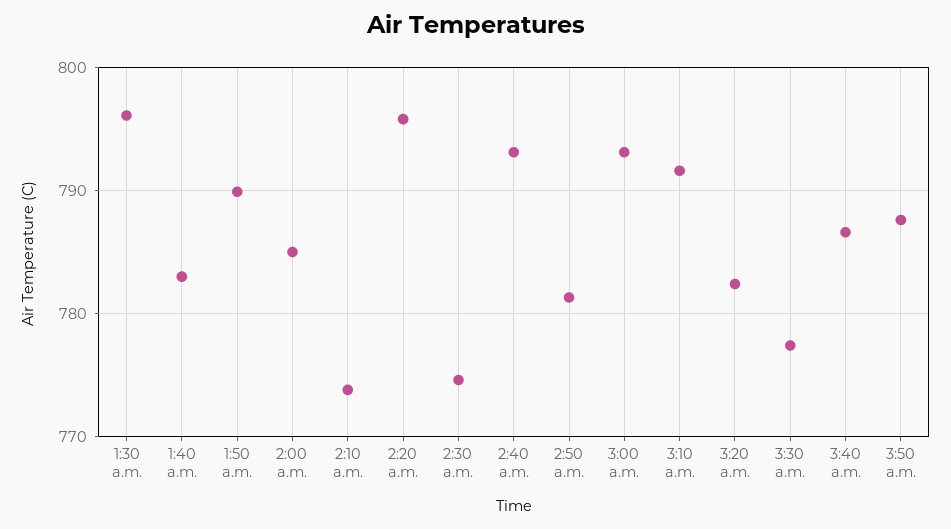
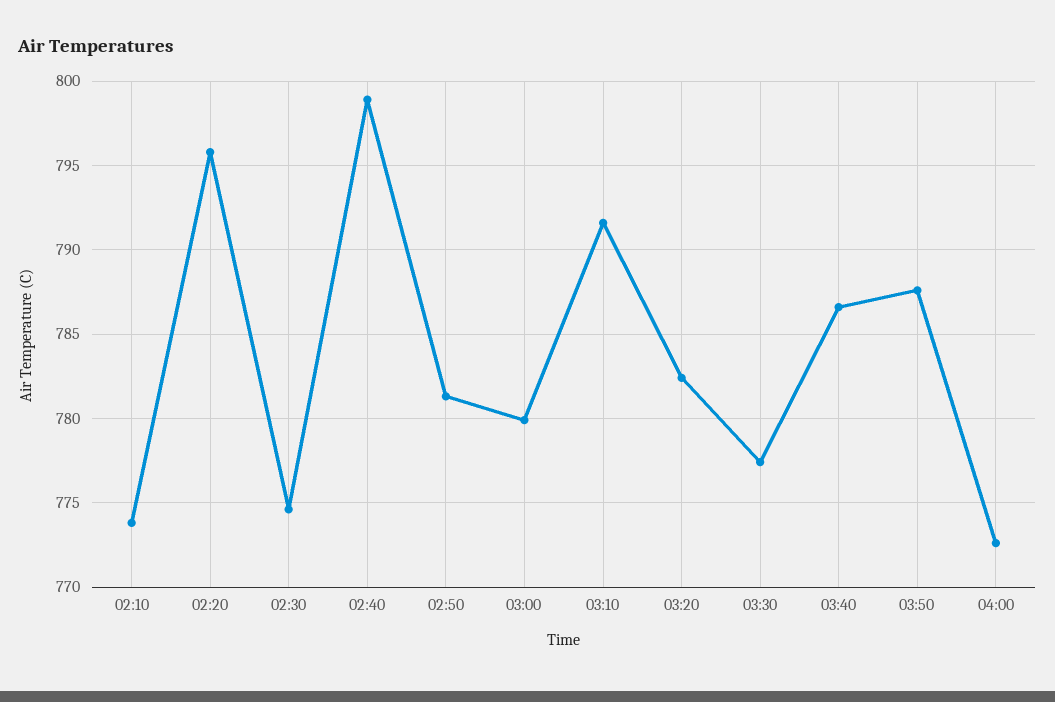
1:30 a.m.: 796 -> none
1:40 a.m.: 783 -> none
1:50 a.m.: 790 -> none
2:00 a.m.: 785 -> none
2:40 a.m.: 793 -> 799
3:00 a.m.: 793 -> 780
04:00: none -> 772.5

